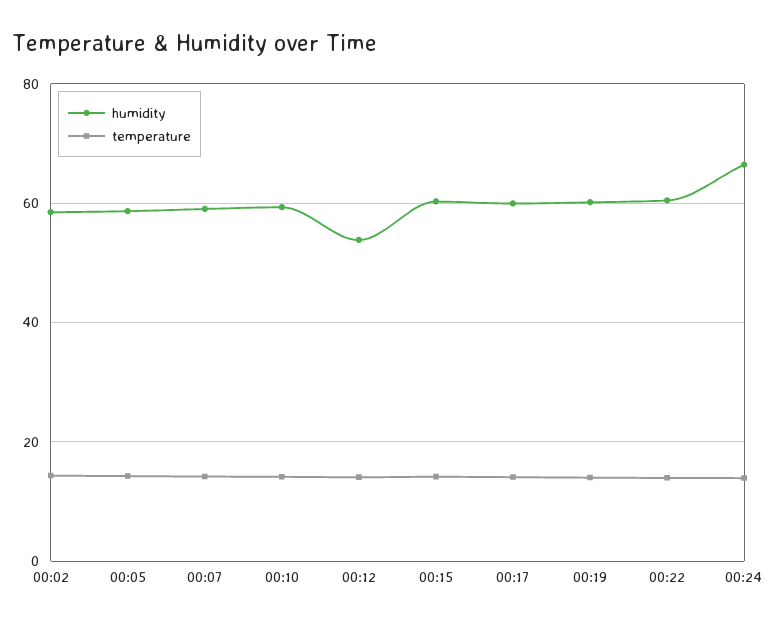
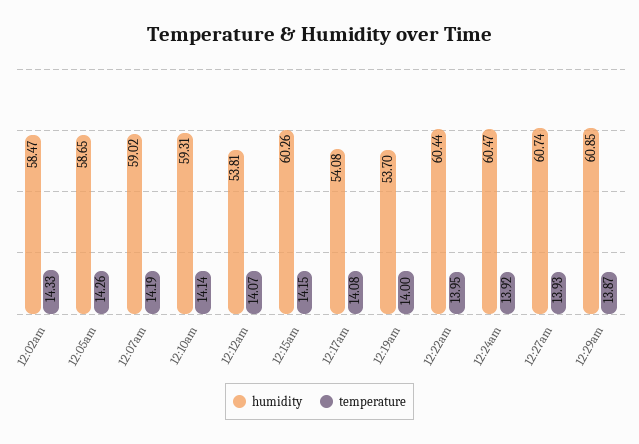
humidity, 00:17: 60 -> 54.08
humidity, 00:19: 60 -> 53.7
humidity, 00:24: 66 -> 60.47
humidity, 12:27am: none -> 60.74
temperature, 12:27am: none -> 13.93
humidity, 12:29am: none -> 60.85
temperature, 12:29am: none -> 13.87

